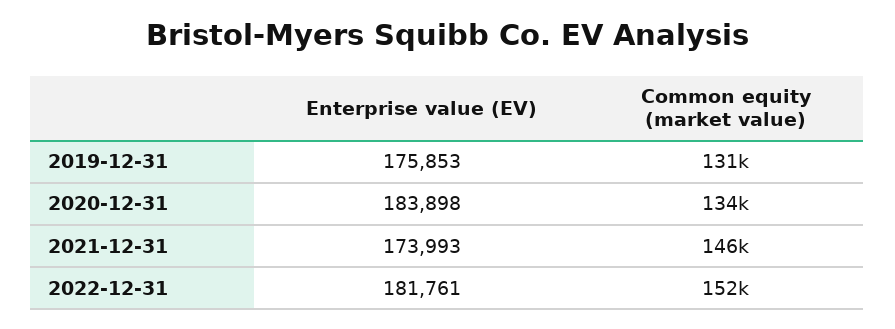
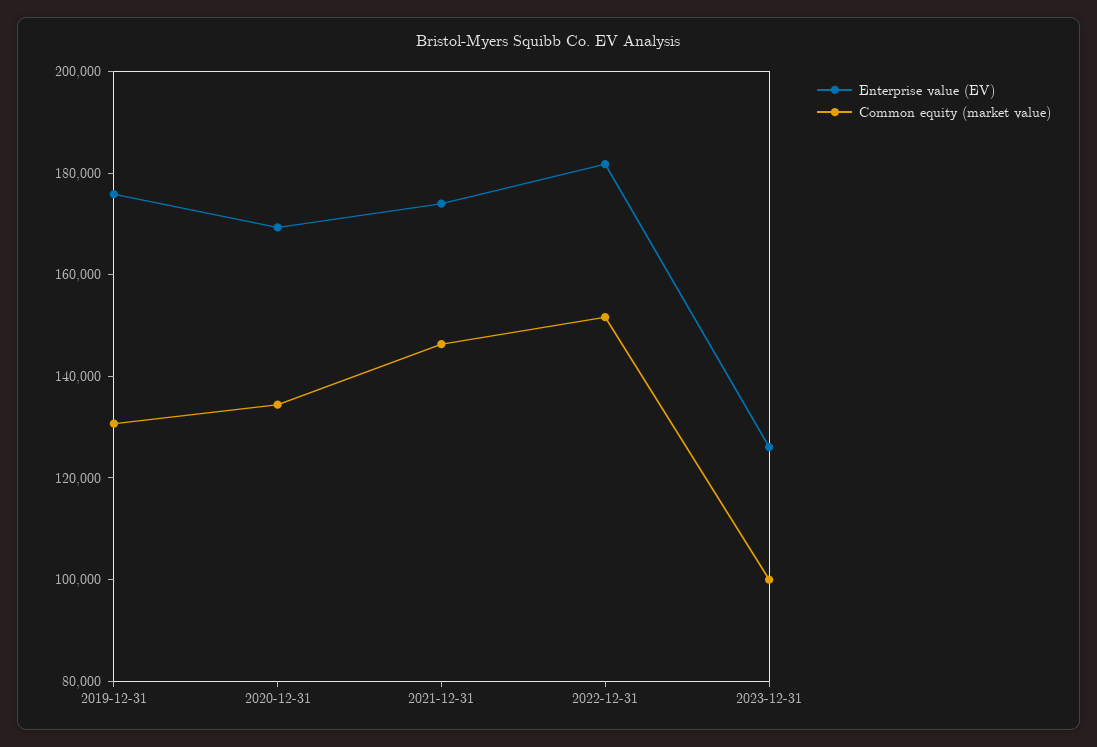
Enterprise value (EV), 2020-12-31: 183898 -> 170000
Enterprise value (EV), 2023-12-31: none -> 125000
Common equity (market value), 2023-12-31: none -> 100000

